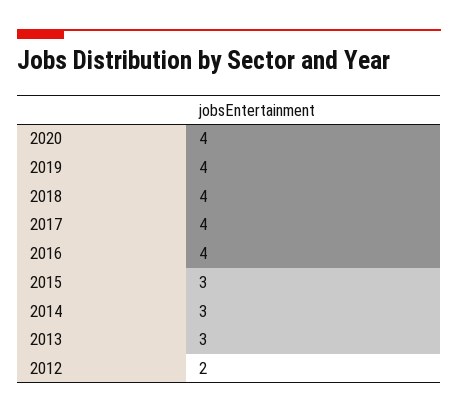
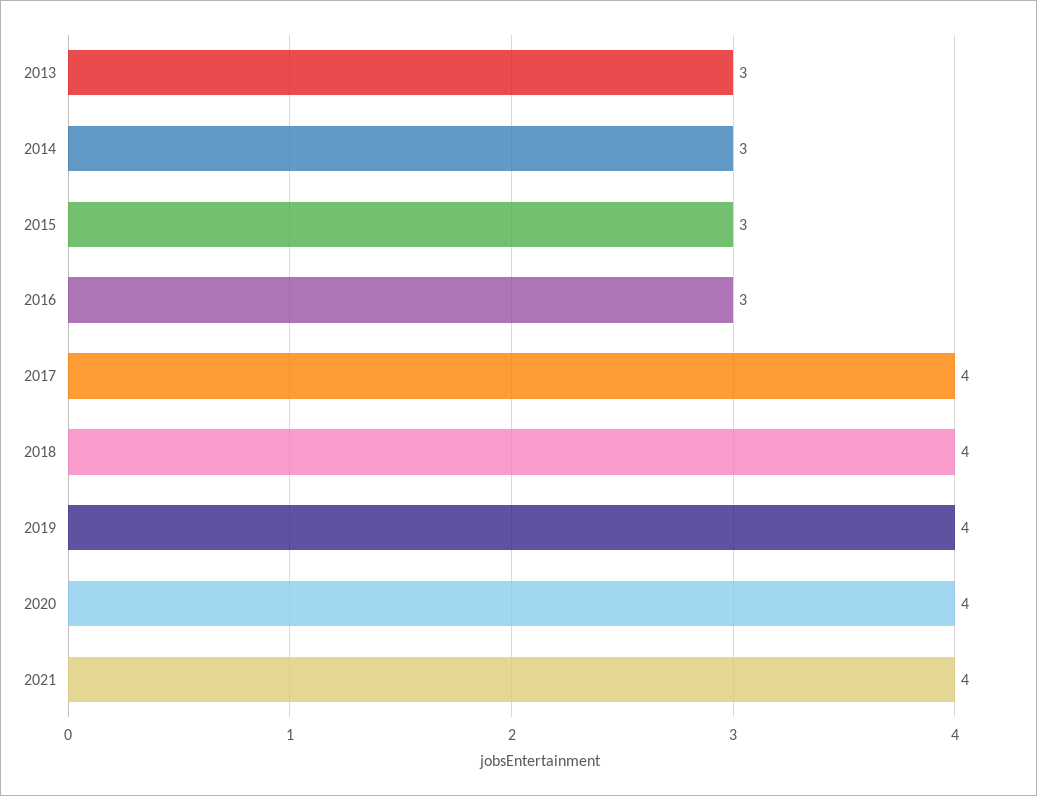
2016: 4 -> 3
2012: 2 -> none
2021: none -> 4

